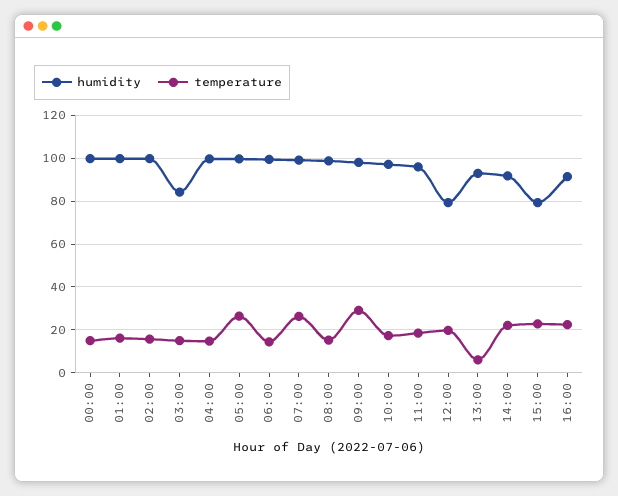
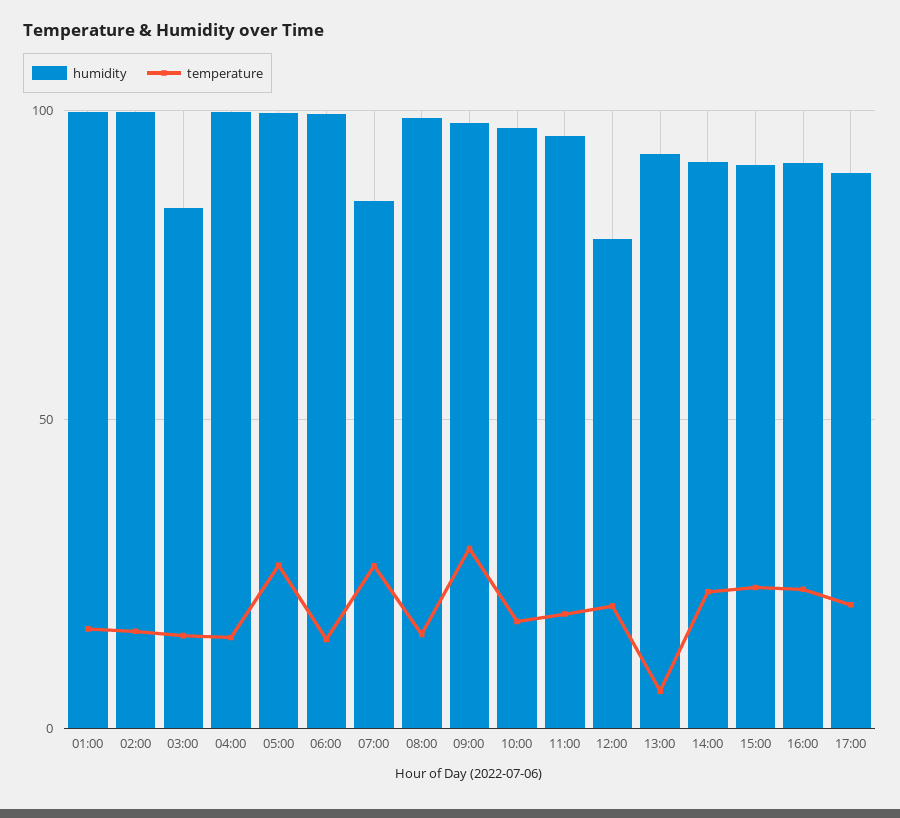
humidity, 00:00: 100 -> none
temperature, 00:00: 15 -> none
humidity, 07:00: 100 -> 85
humidity, 15:00: 80 -> 90
humidity, 17:00: none -> 90
temperature, 17:00: none -> 20

